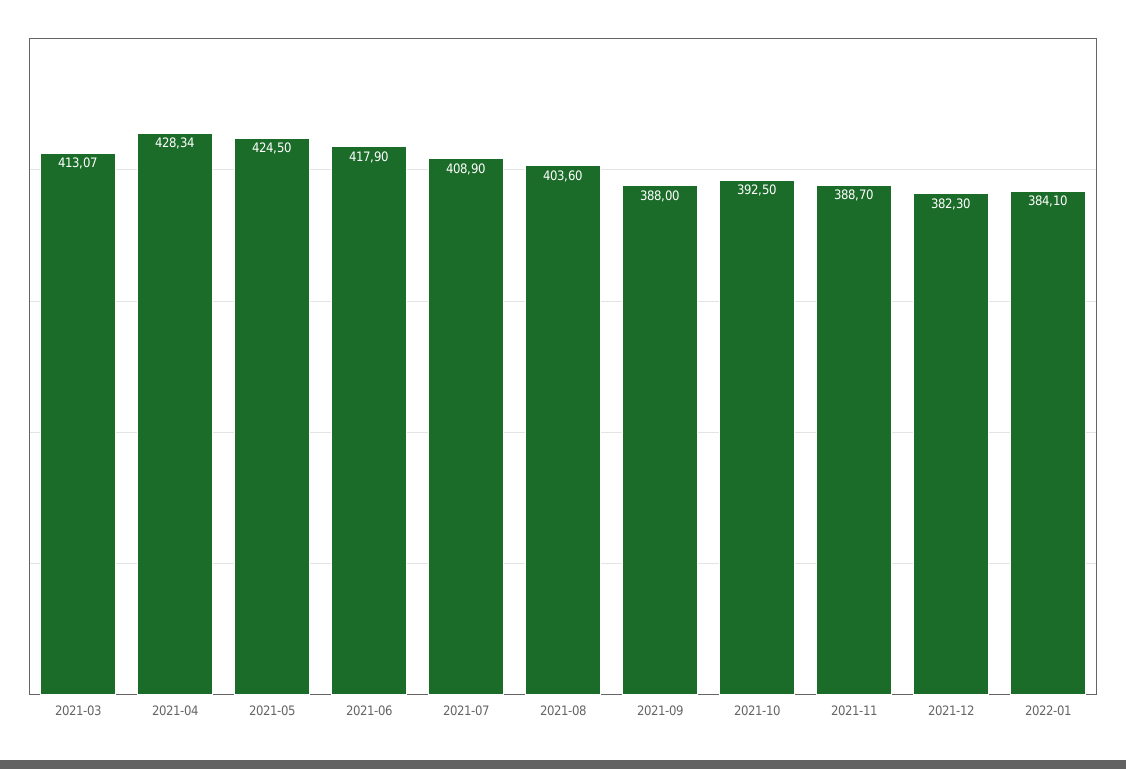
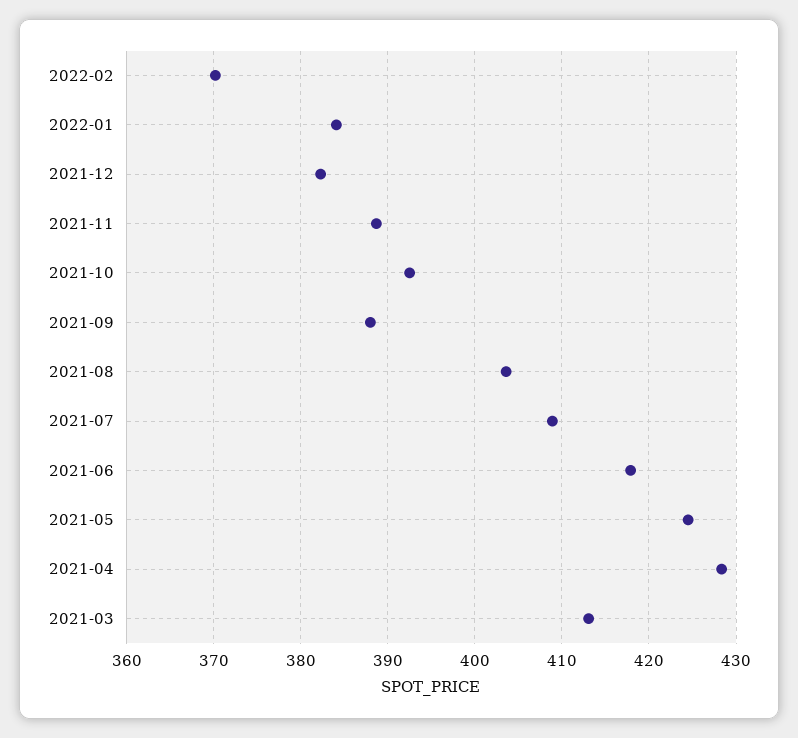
2022-02: none -> 370

